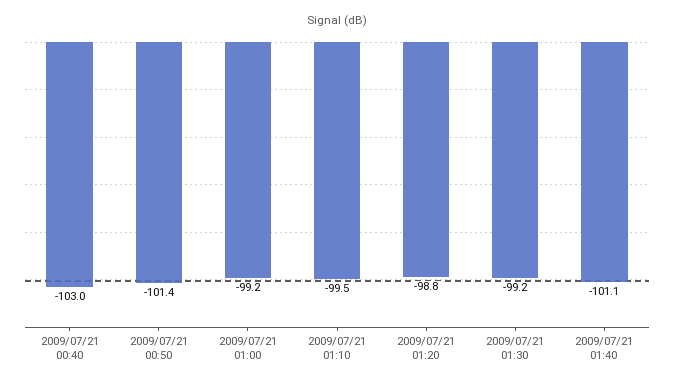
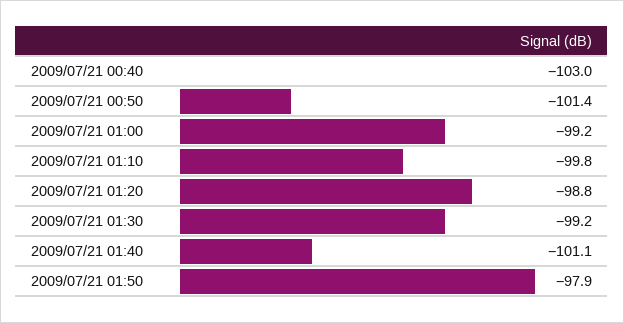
2009/07/21 01:10: -99.5 -> -99.8
2009/07/21 01:50: none -> -97.9

